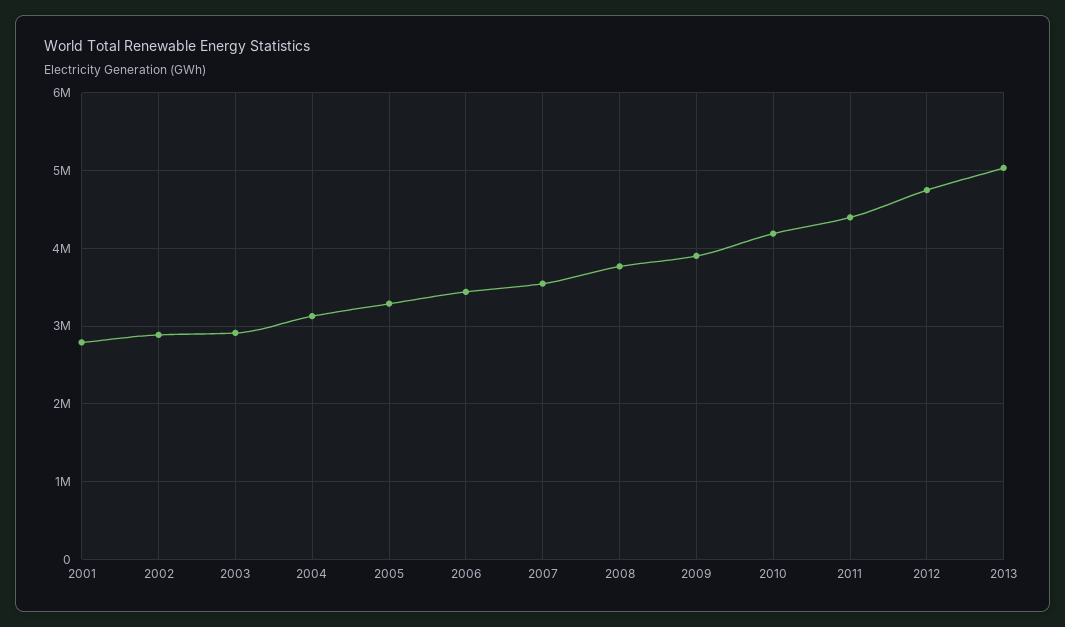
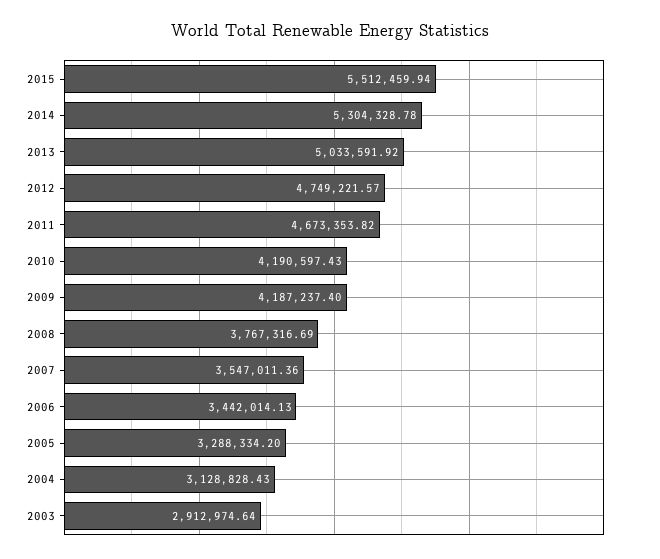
2001: 2800000 -> none
2002: 2900000 -> none
2009: 3900000 -> 4187237.4
2011: 4400000 -> 4673353.82
2015: none -> 5512459.94
2014: none -> 5304328.78

